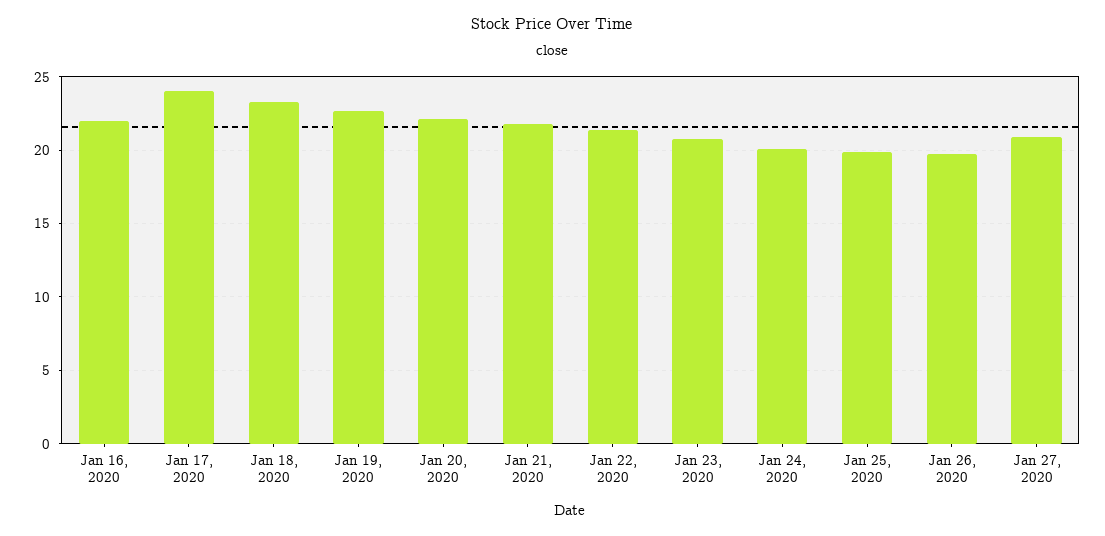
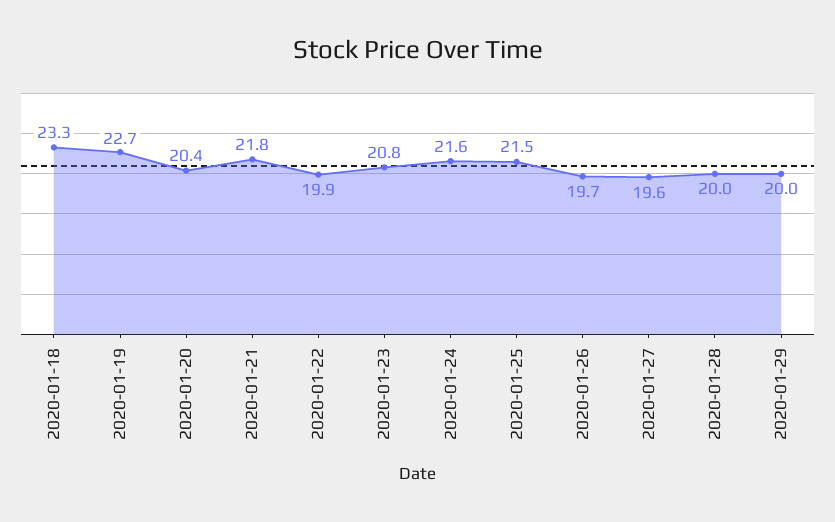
Jan 16, 2020: 22 -> none
Jan 17, 2020: 24 -> none
Jan 20, 2020: 22 -> 20.4
Jan 22, 2020: 21.5 -> 19.9
Jan 24, 2020: 20 -> 21.6
Jan 25, 2020: 20 -> 21.5
Jan 27, 2020: 21 -> 19.6
2020-01-28: none -> 20
2020-01-29: none -> 20

